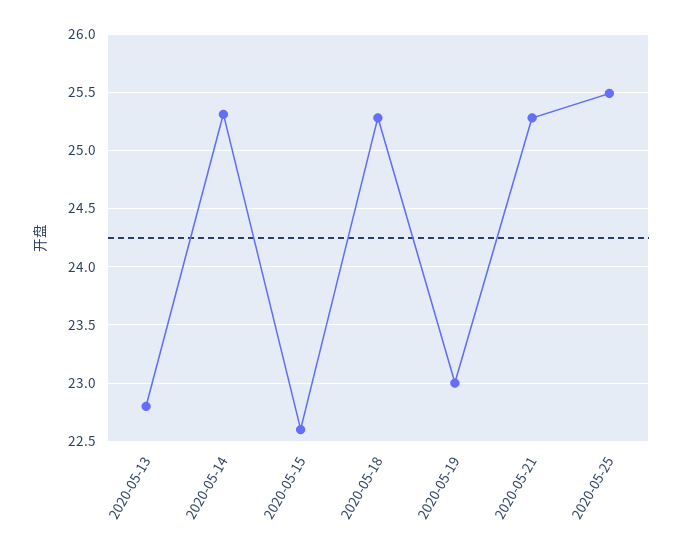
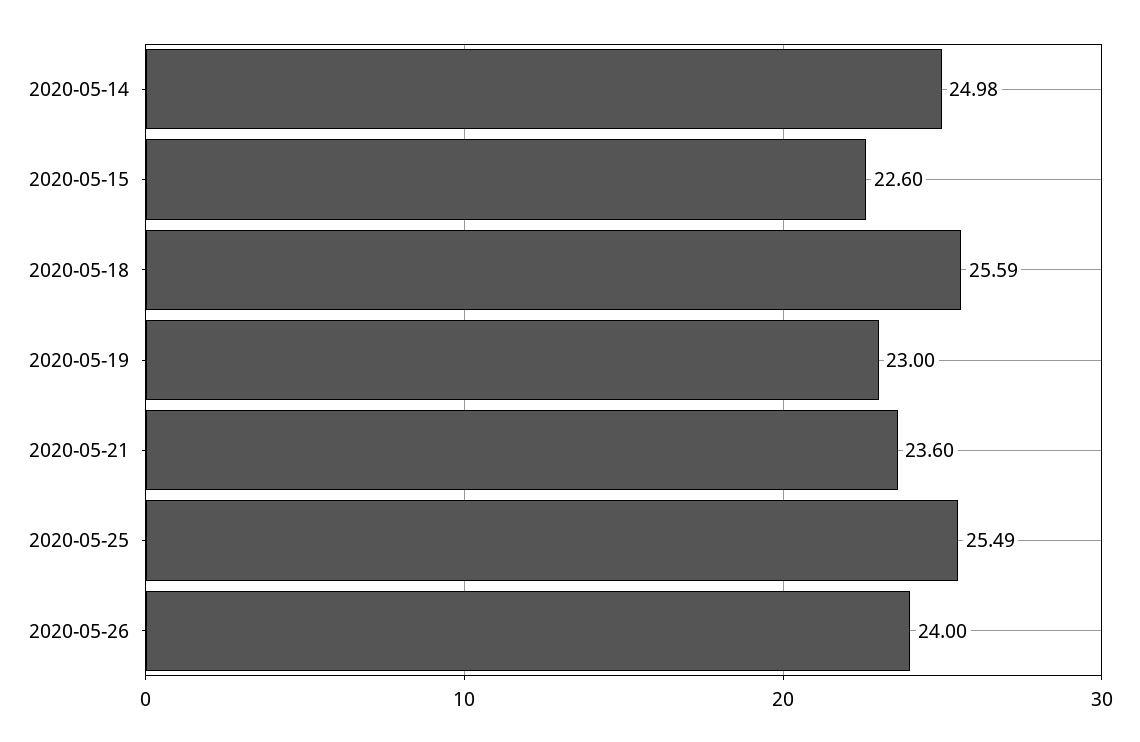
2020-05-13: 22.8 -> none
2020-05-14: 25.3 -> 24.98
2020-05-18: 25.3 -> 25.59
2020-05-21: 25.3 -> 23.6
2020-05-26: none -> 24

